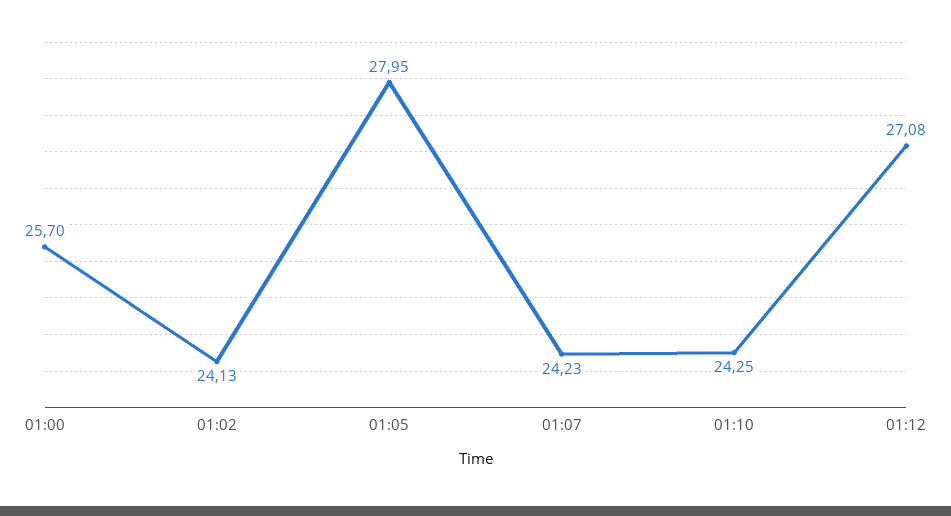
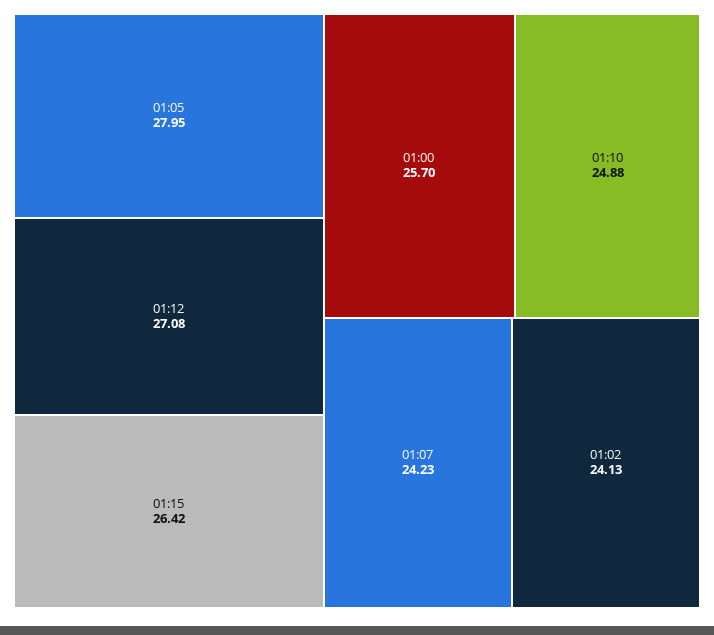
01:10: 24.25 -> 24.88
01:15: none -> 26.42

